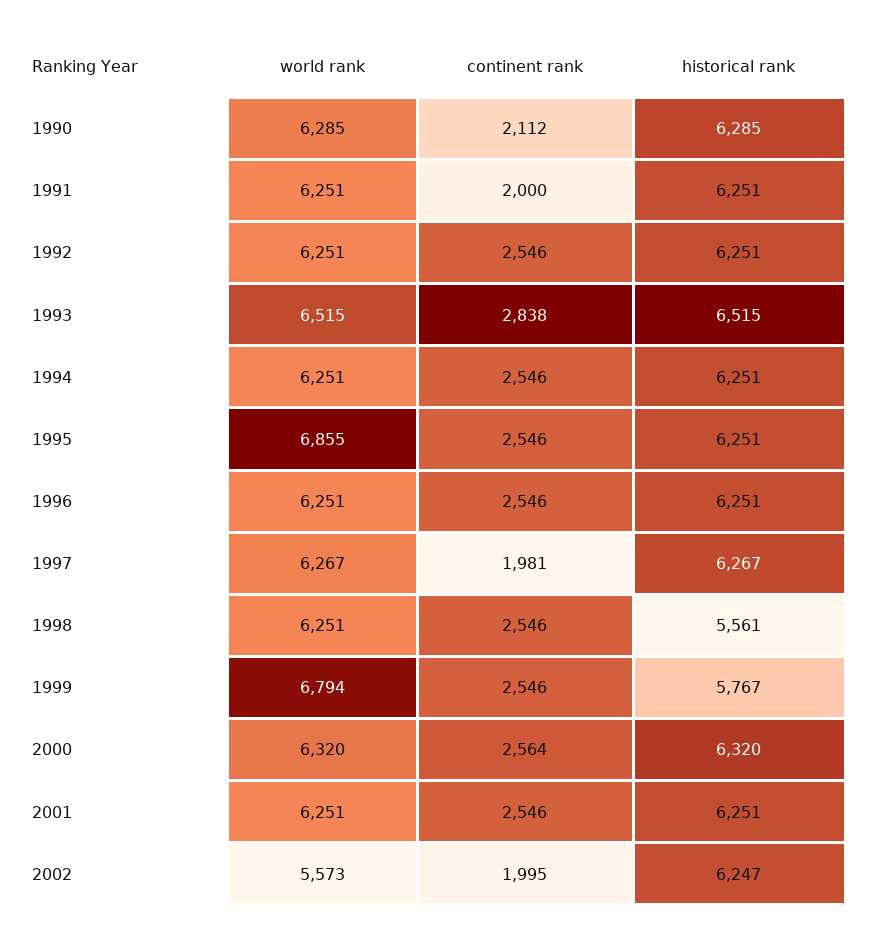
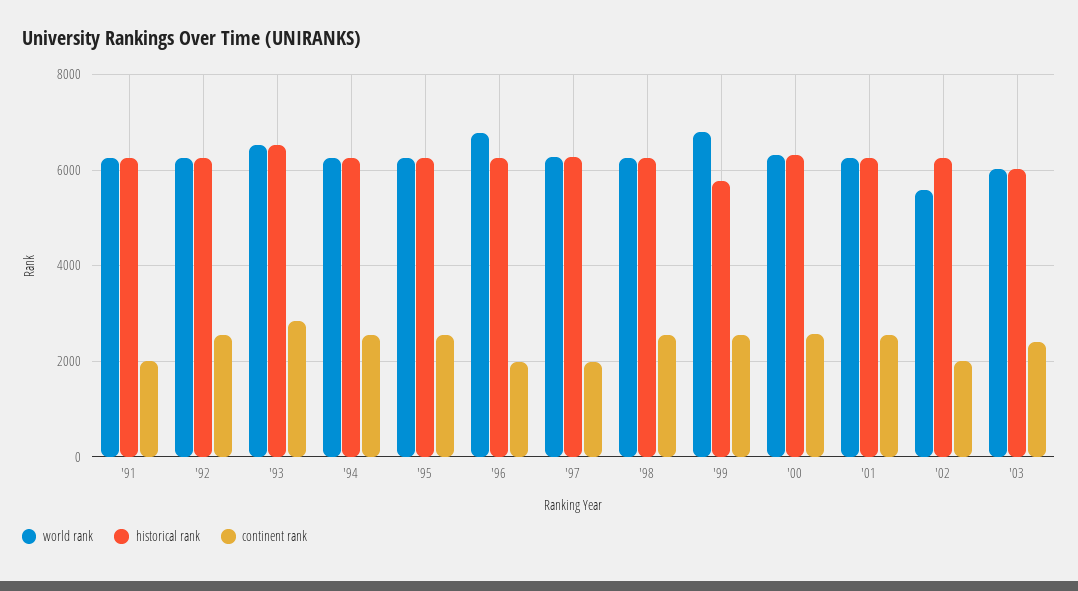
world rank, 1990: 6285 -> none
continent rank, 1990: 2112 -> none
historical rank, 1990: 6285 -> none
world rank, 1995: 6855 -> 6200
world rank, 1996: 6251 -> 6800
continent rank, 1996: 2546 -> 2000
historical rank, 1998: 5561 -> 6200
world rank, '03: none -> 6000
historical rank, '03: none -> 6000
continent rank, '03: none -> 2400

